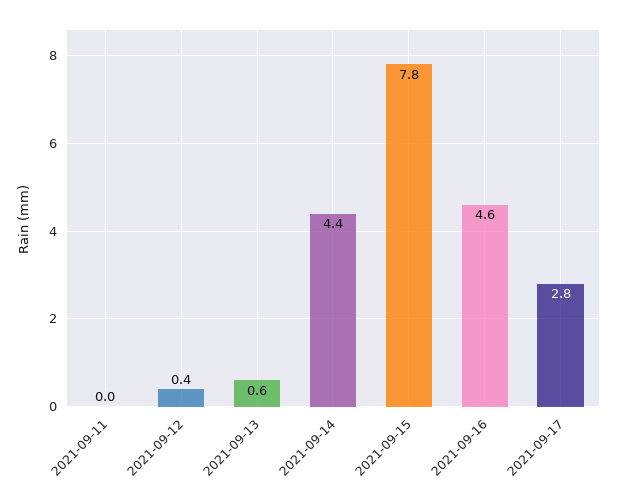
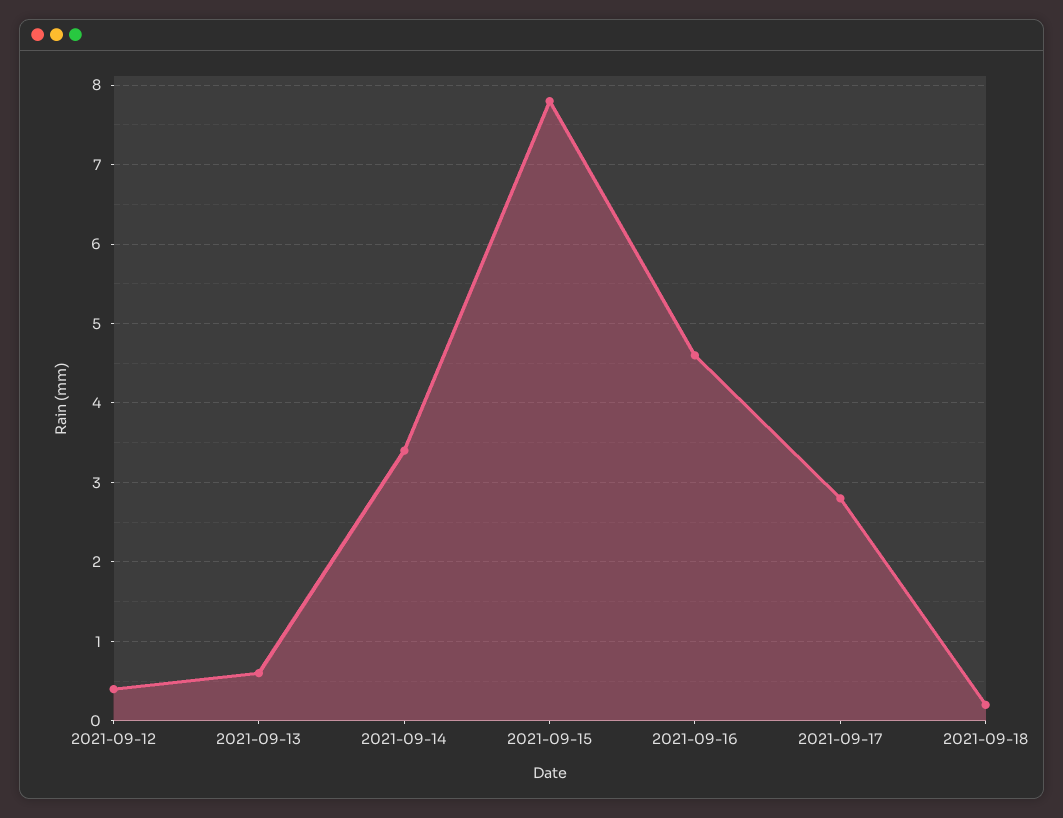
2021-09-11: 0 -> none
2021-09-14: 4.4 -> 3.4
2021-09-18: none -> 0.2

